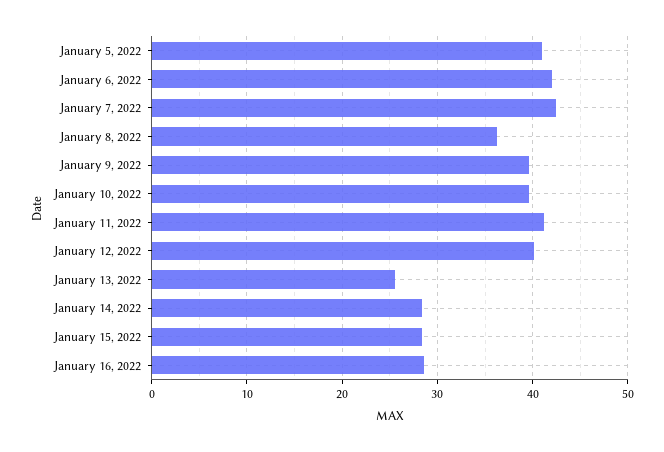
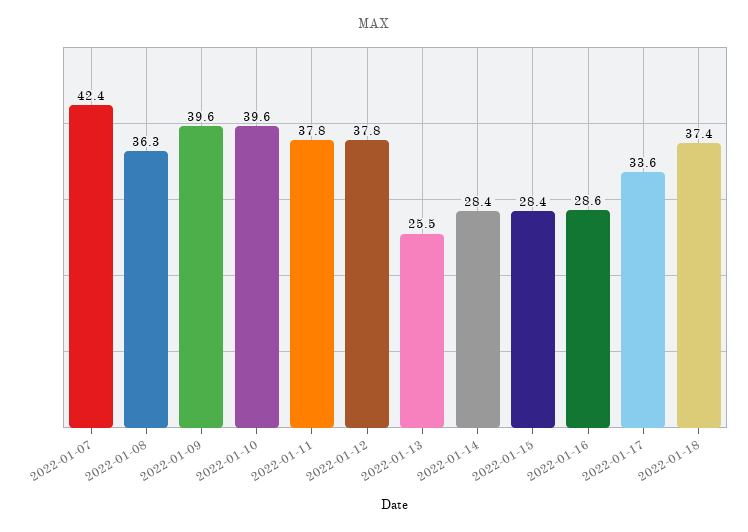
January 5, 2022: 41 -> none
January 6, 2022: 42 -> none
January 11, 2022: 41 -> 37.8
January 12, 2022: 40 -> 37.8
2022-01-17: none -> 33.6
2022-01-18: none -> 37.4

